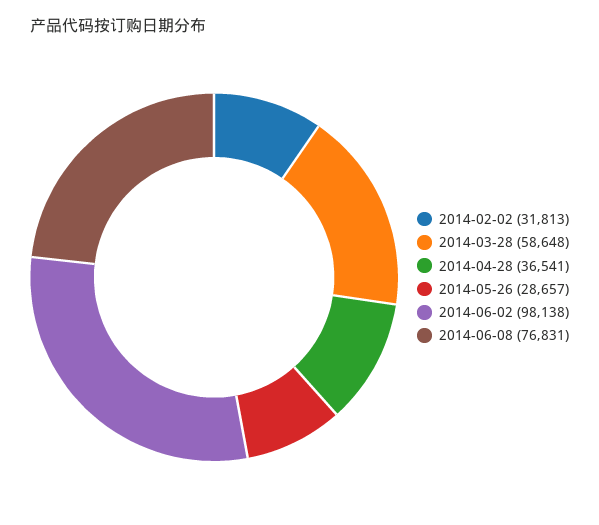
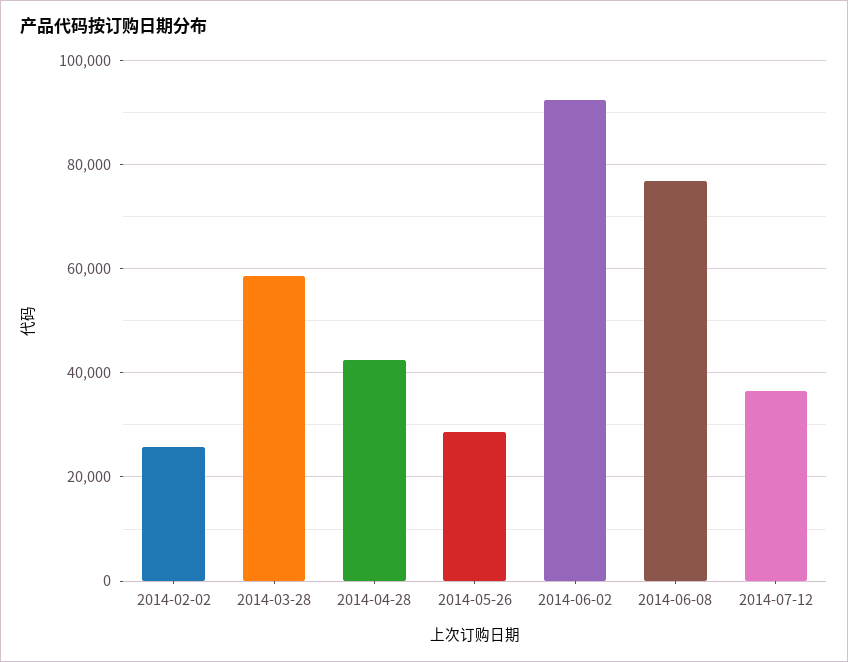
2014-02-02: 31813 -> 26000
2014-04-28: 36541 -> 42000
2014-06-02: 98138 -> 92000
2014-07-12: none -> 36000

